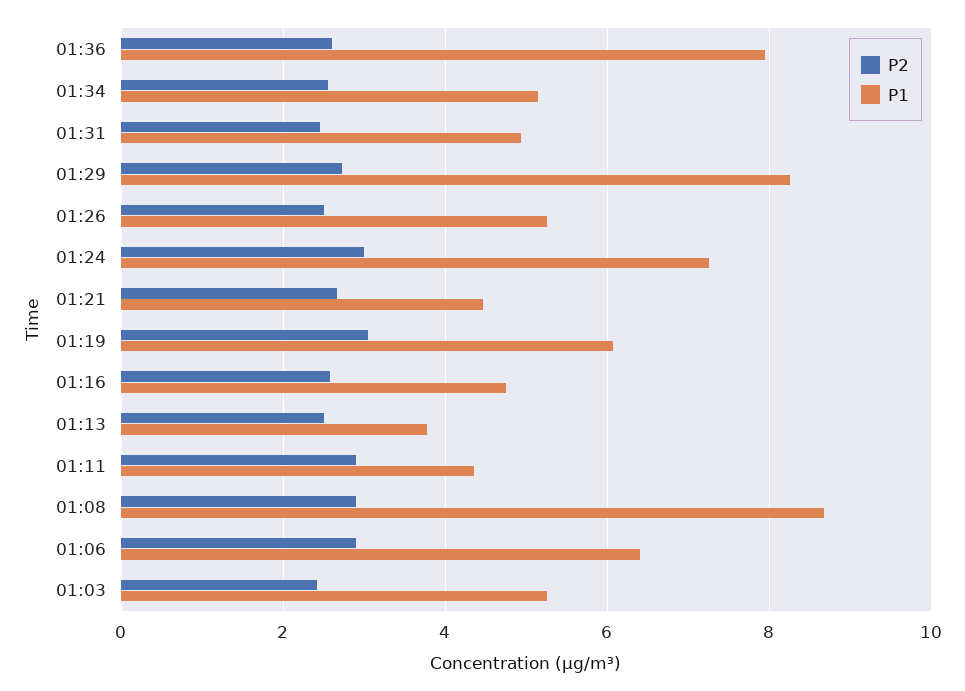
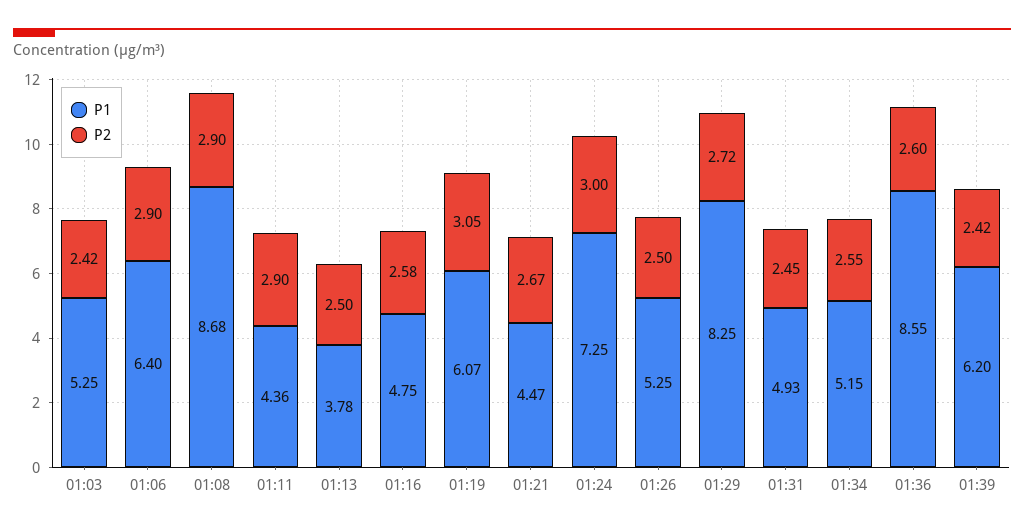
P1, 01:36: 8 -> 8.55
P1, 01:39: none -> 6.2
P2, 01:39: none -> 2.42

